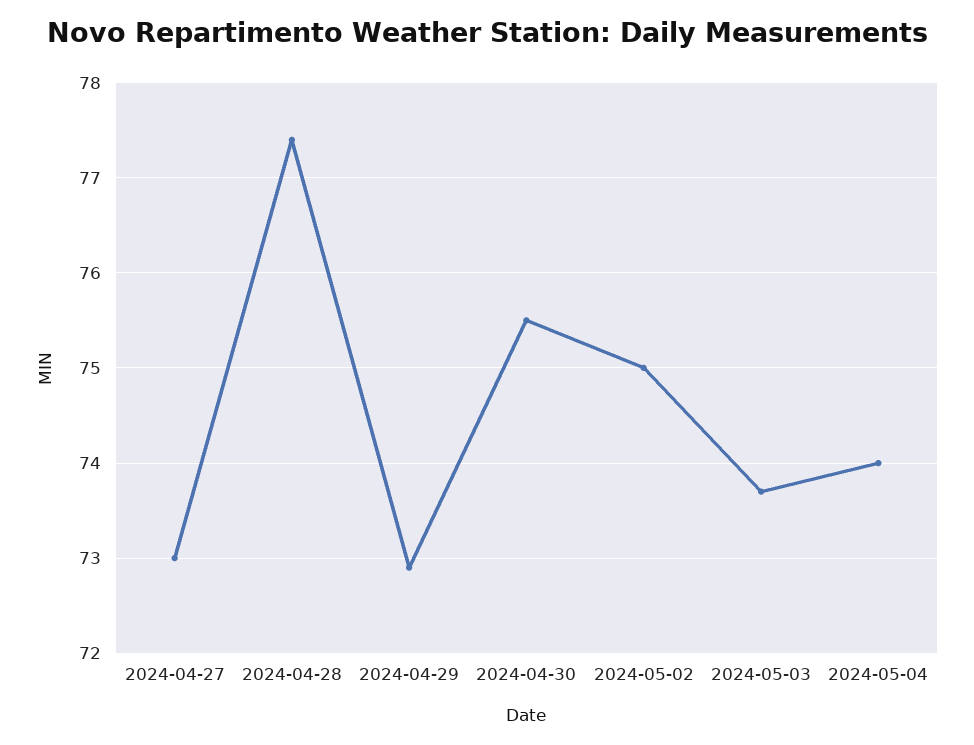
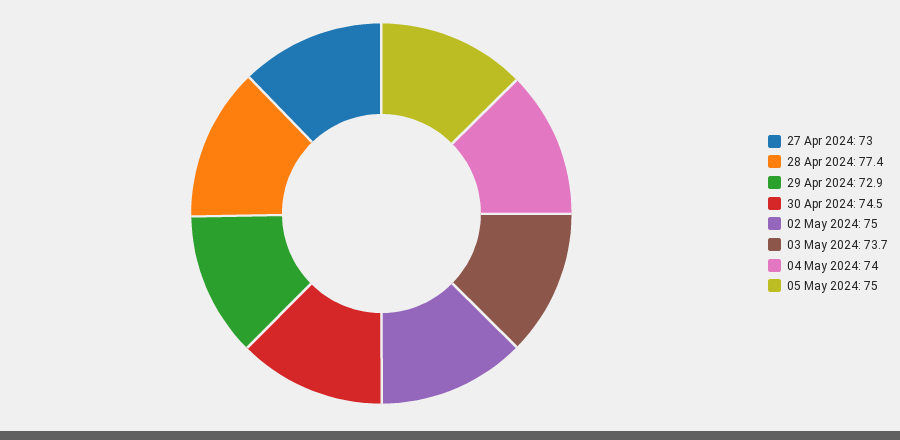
2024-04-30: 75.5 -> 74.5
05 May 2024: none -> 75

